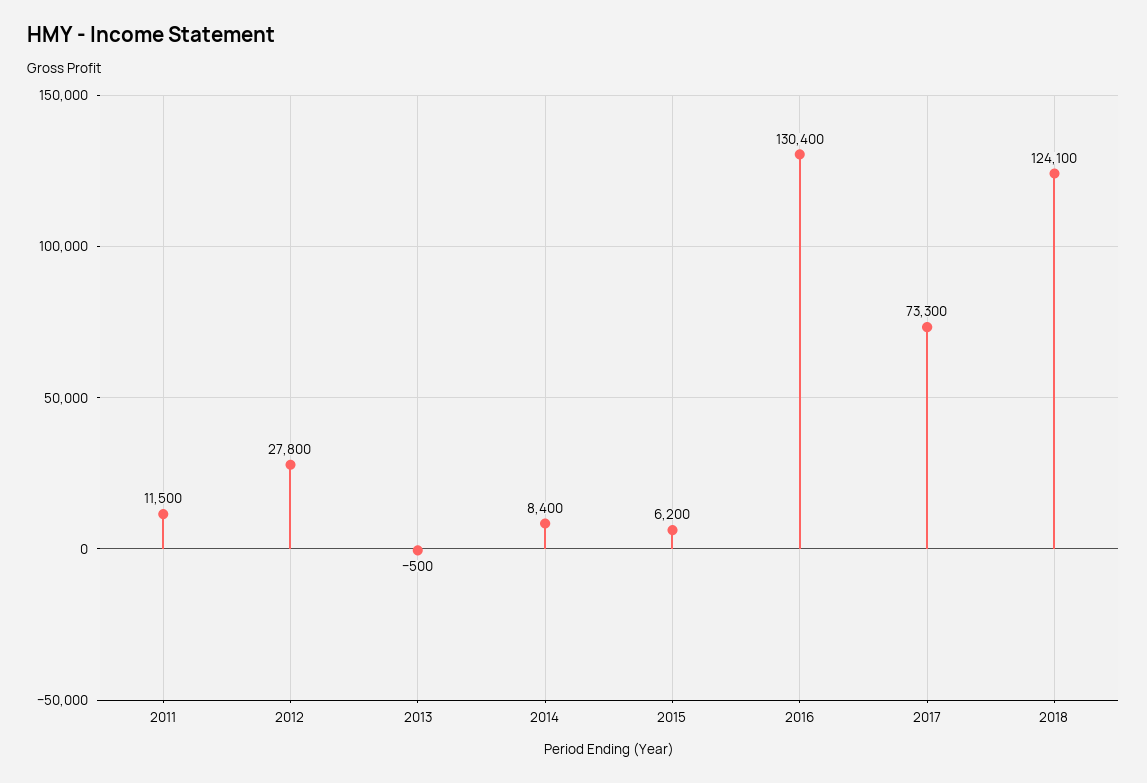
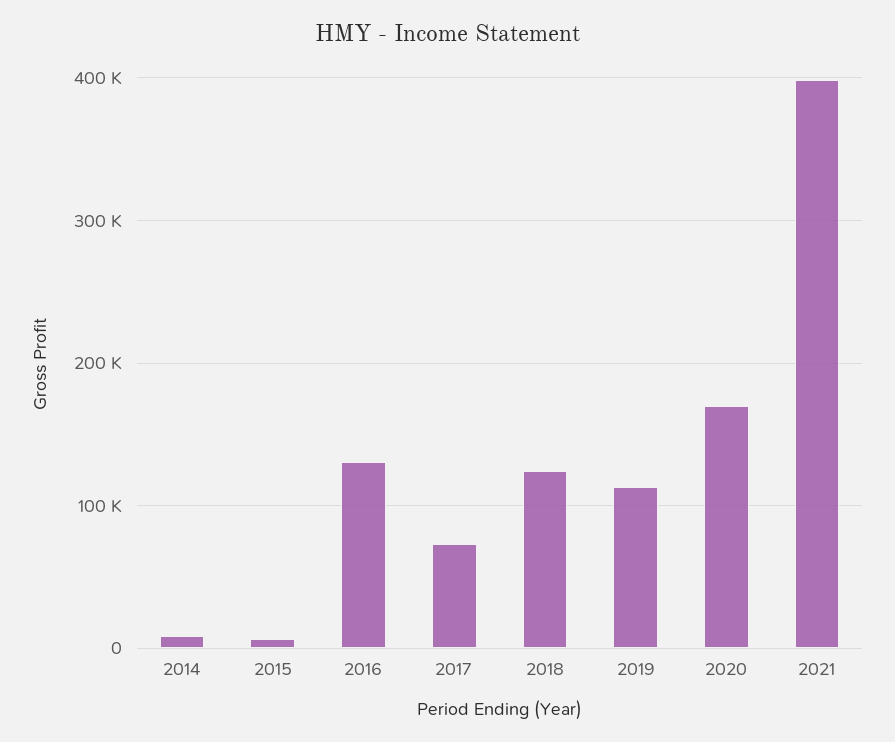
2011: 11500 -> none
2012: 27800 -> none
2013: -500 -> none
2019: none -> 110000
2020: none -> 170000
2021: none -> 400000

